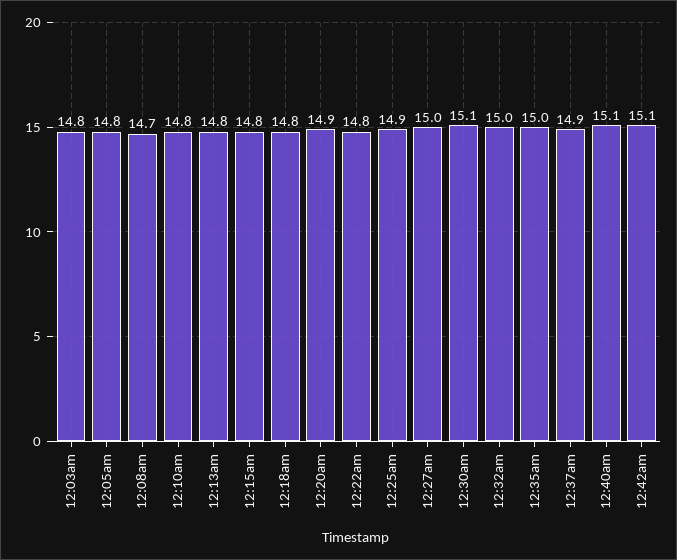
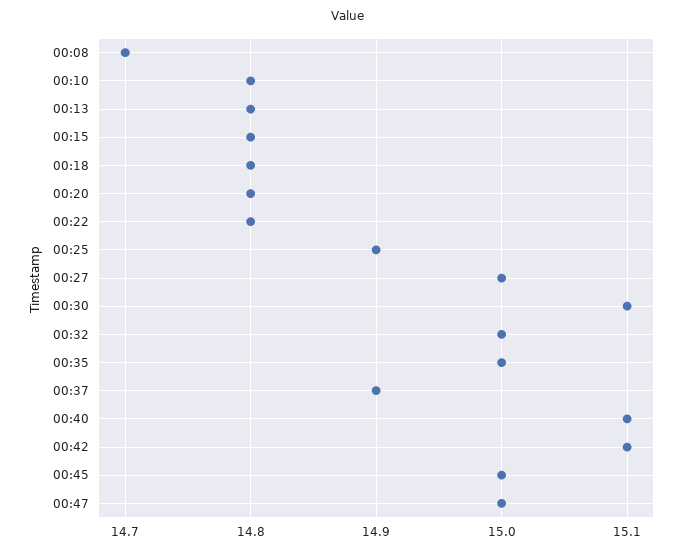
12:03am: 14.8 -> none
12:05am: 14.8 -> none
12:20am: 14.9 -> 14.8
00:45: none -> 15
00:47: none -> 15

